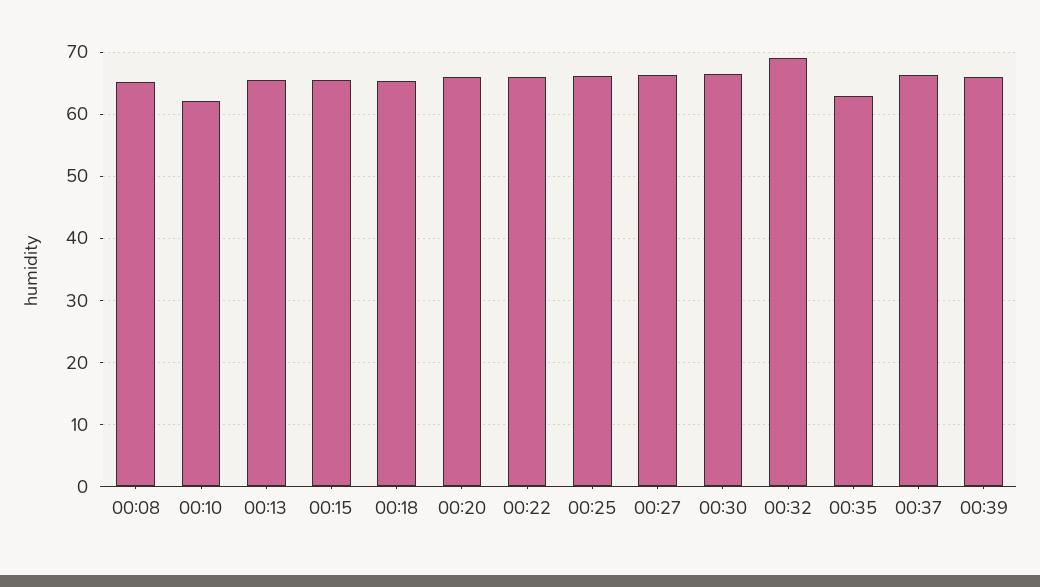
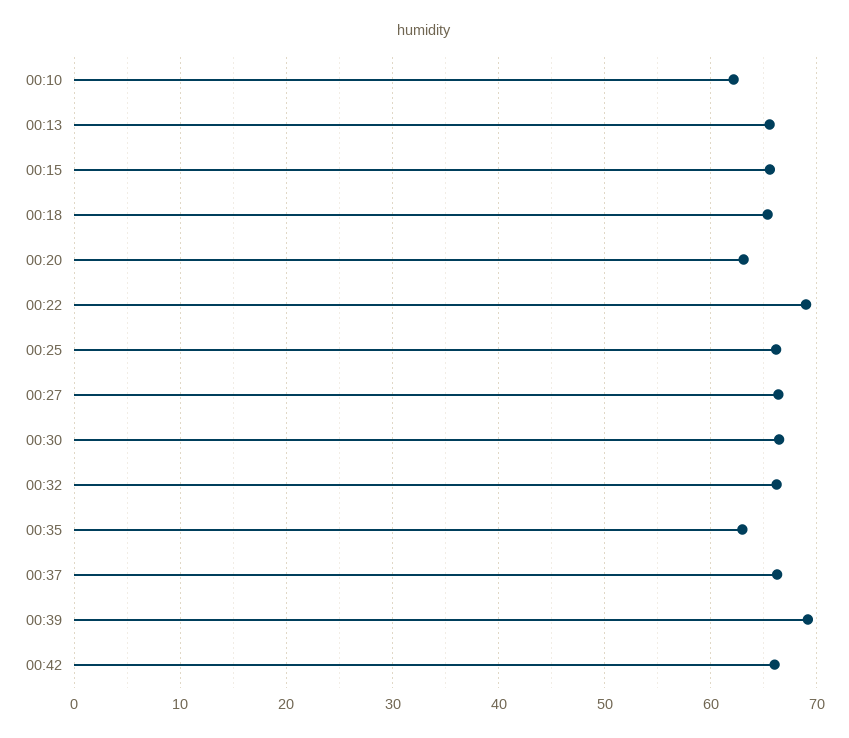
00:08: 65 -> none
00:20: 66 -> 63
00:22: 66 -> 69
00:32: 69 -> 66
00:39: 66 -> 69
00:42: none -> 66

